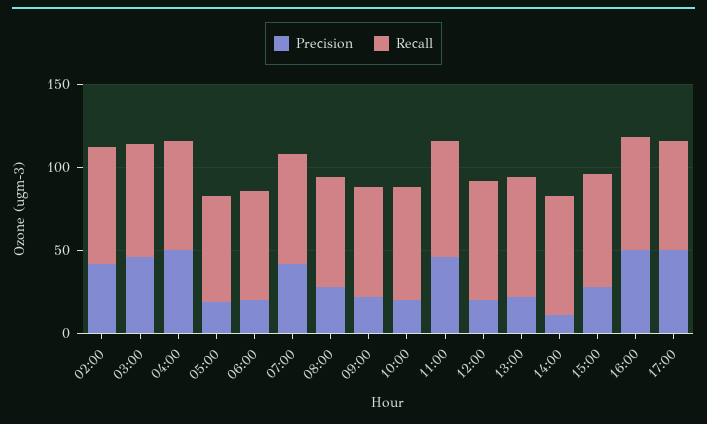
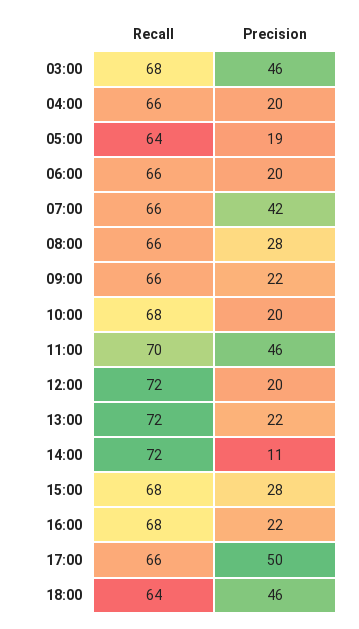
Precision, 02:00: 40 -> none
Recall, 02:00: 70 -> none
Precision, 04:00: 50 -> 20
Precision, 16:00: 50 -> 22
Recall, 18:00: none -> 64
Precision, 18:00: none -> 46

